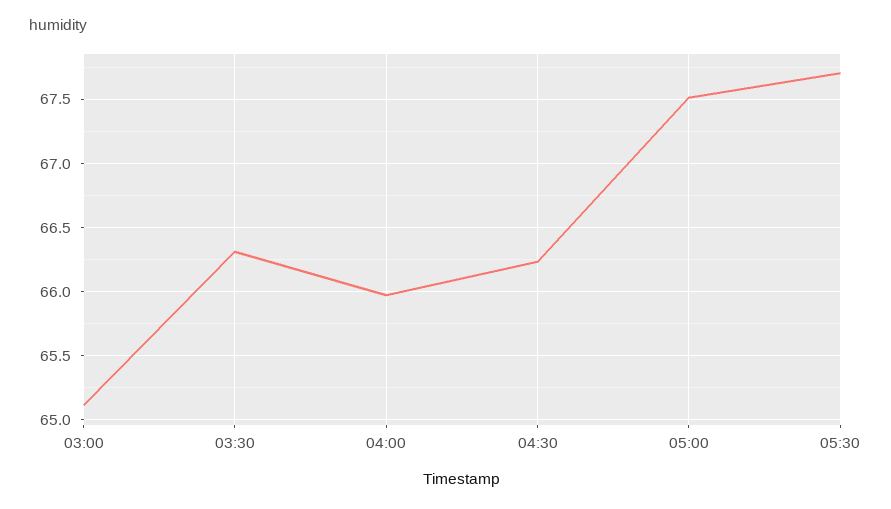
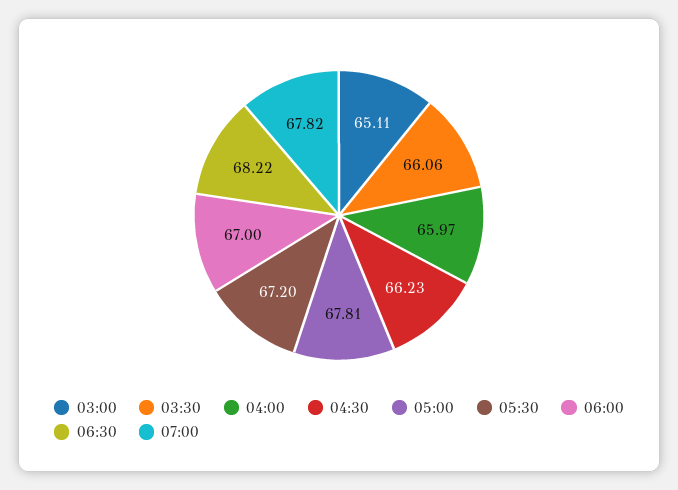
03:30: 66.3 -> 66.06
05:00: 67.5 -> 67.81
05:30: 67.7 -> 67.2
06:00: none -> 67
06:30: none -> 68.22
07:00: none -> 67.82

